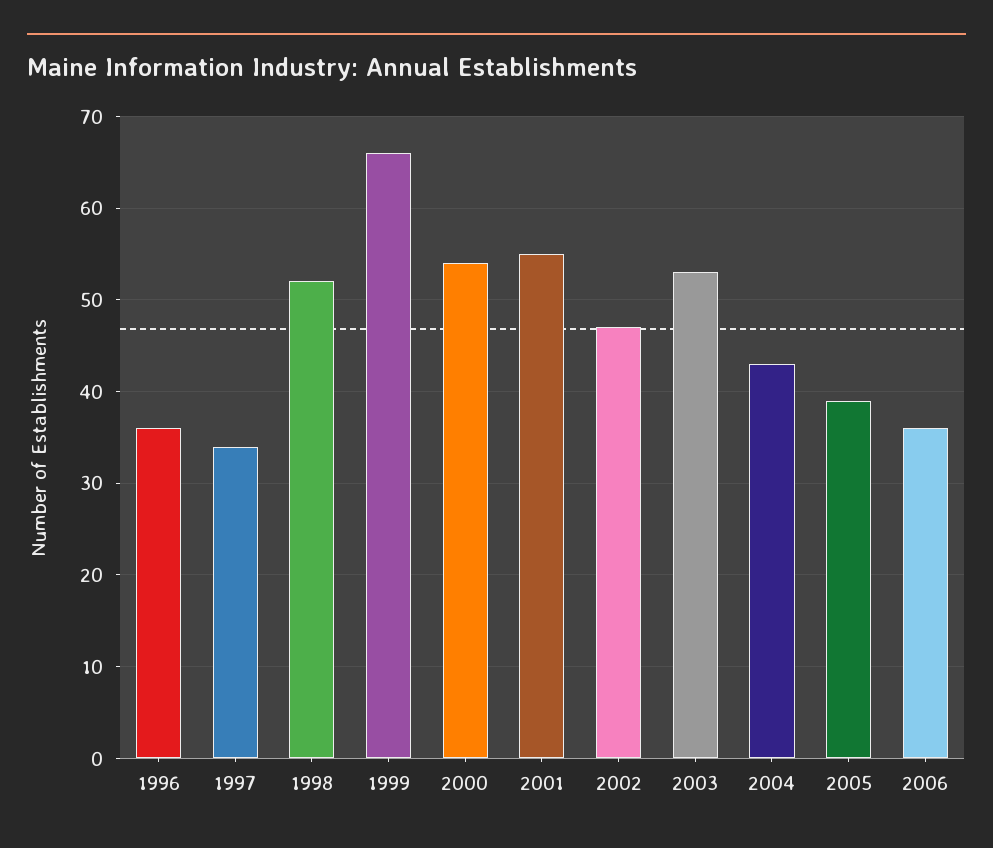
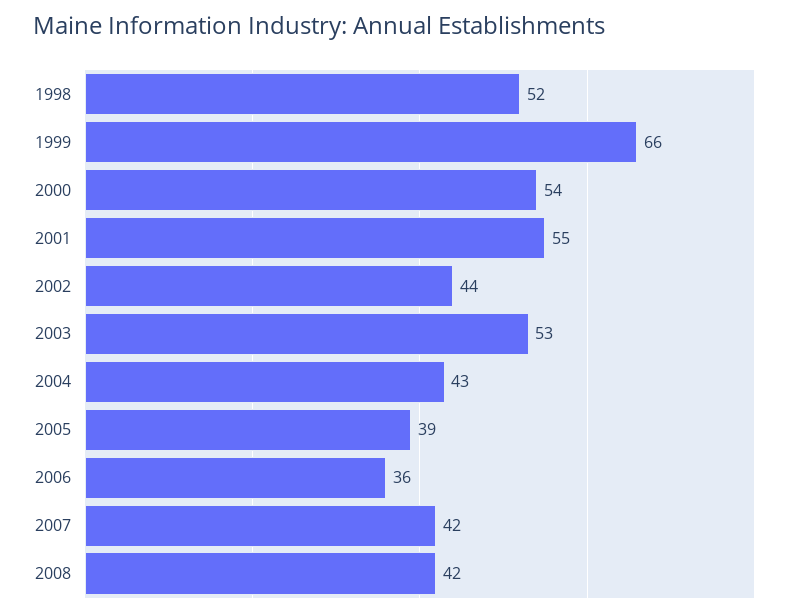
1996: 36 -> none
1997: 34 -> none
2002: 47 -> 44
2007: none -> 42
2008: none -> 42

